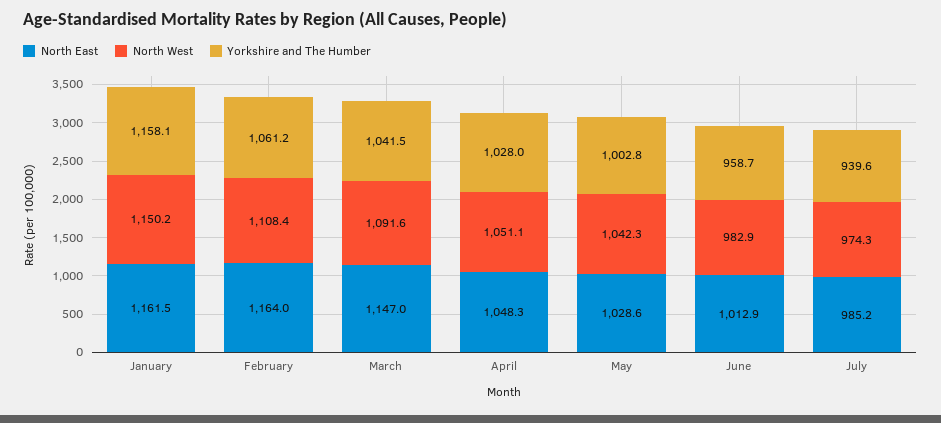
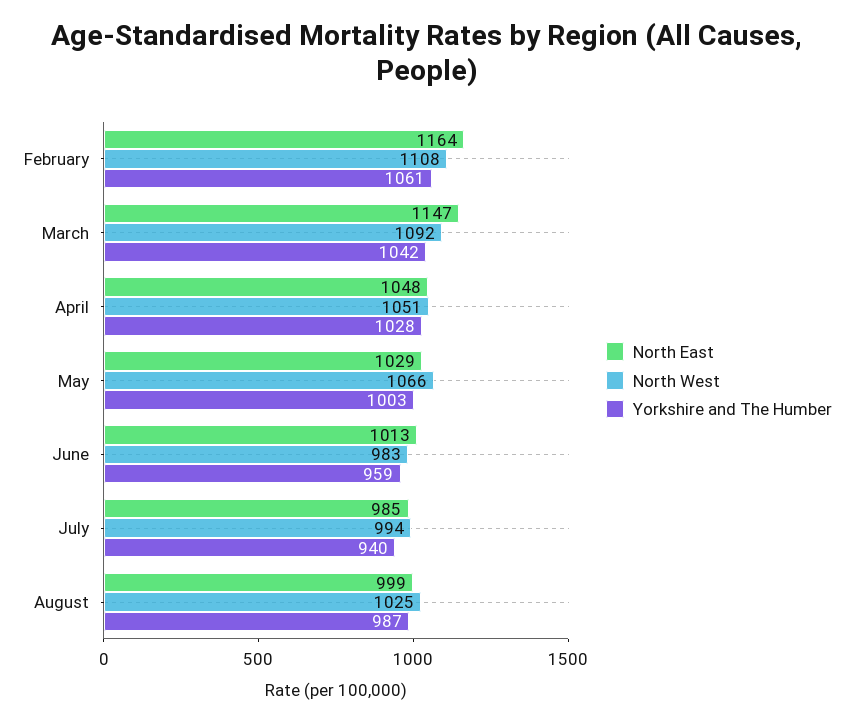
North East, January: 1161.5 -> none
North West, January: 1150.2 -> none
Yorkshire and The Humber, January: 1158.1 -> none
North West, May: 1042.3 -> 1066
North West, July: 974.3 -> 994
North East, August: none -> 999
North West, August: none -> 1025
Yorkshire and The Humber, August: none -> 987

